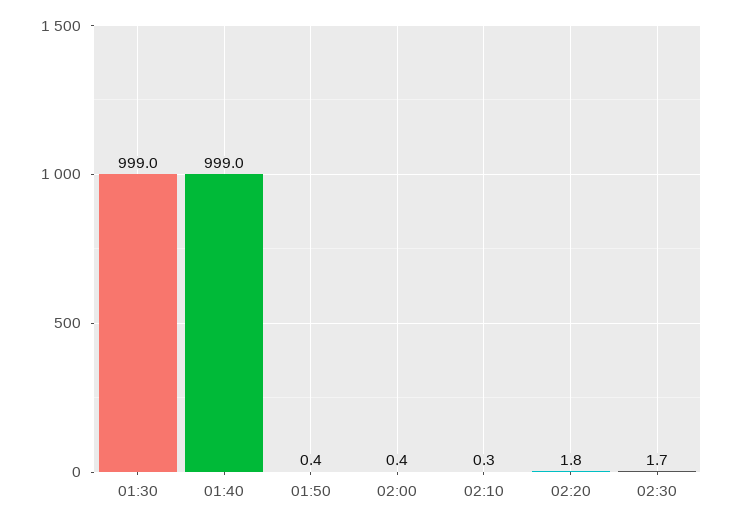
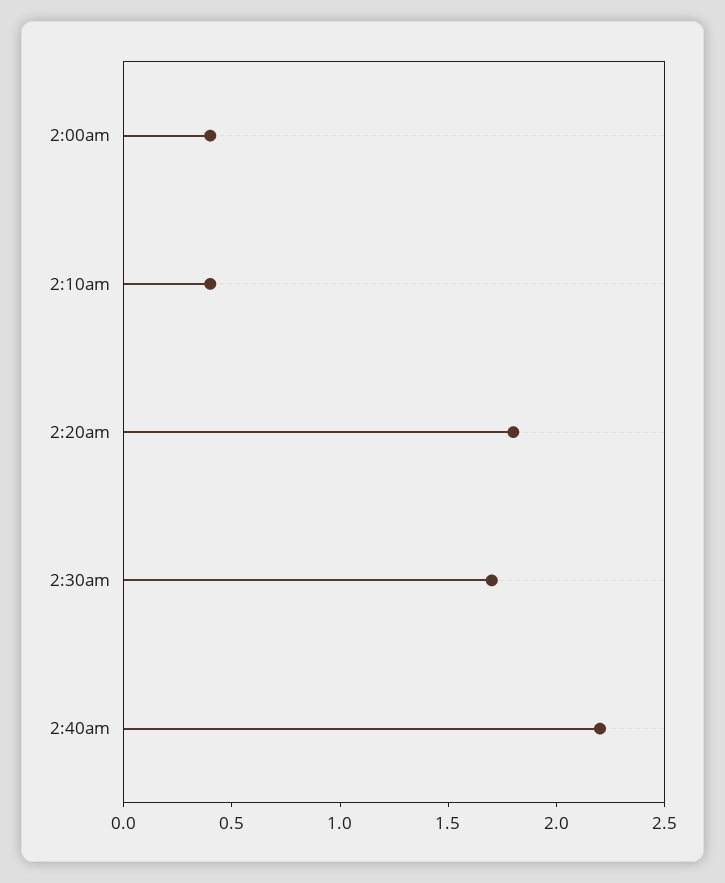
01:30: 999 -> none
01:40: 999 -> none
01:50: 0.4 -> none
02:10: 0.3 -> 0.4
2:40am: none -> 2.2

